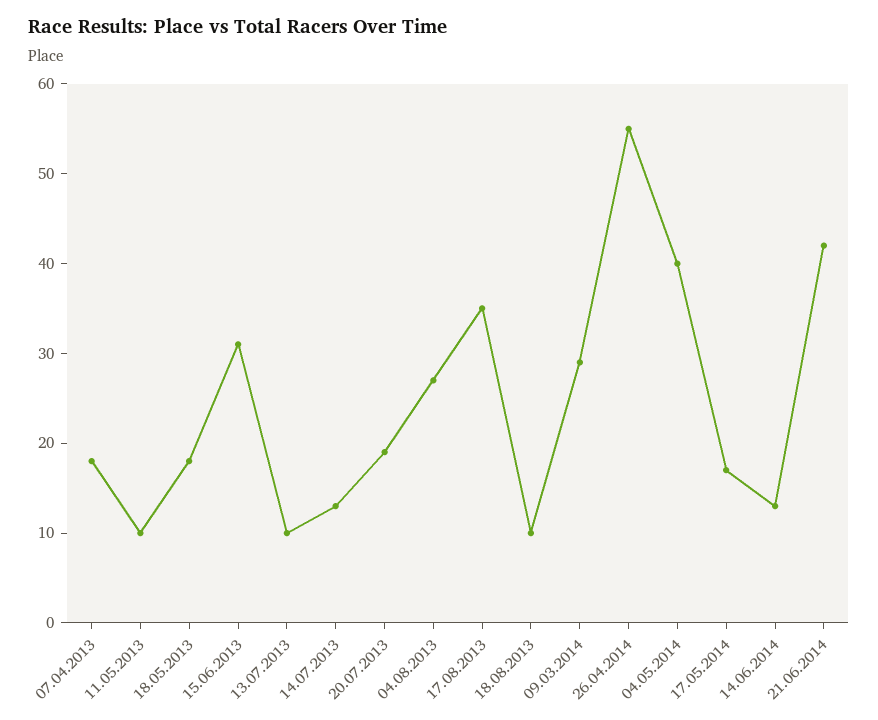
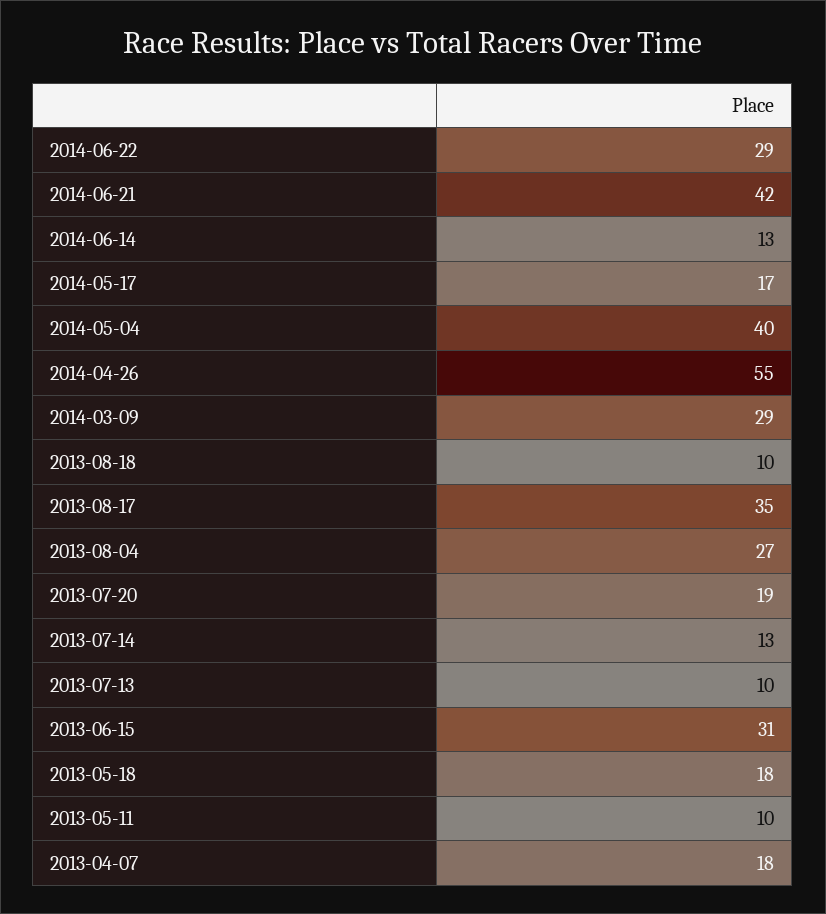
2014-06-22: none -> 29

